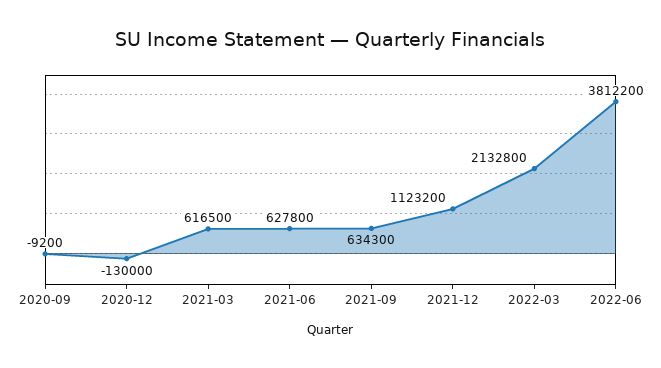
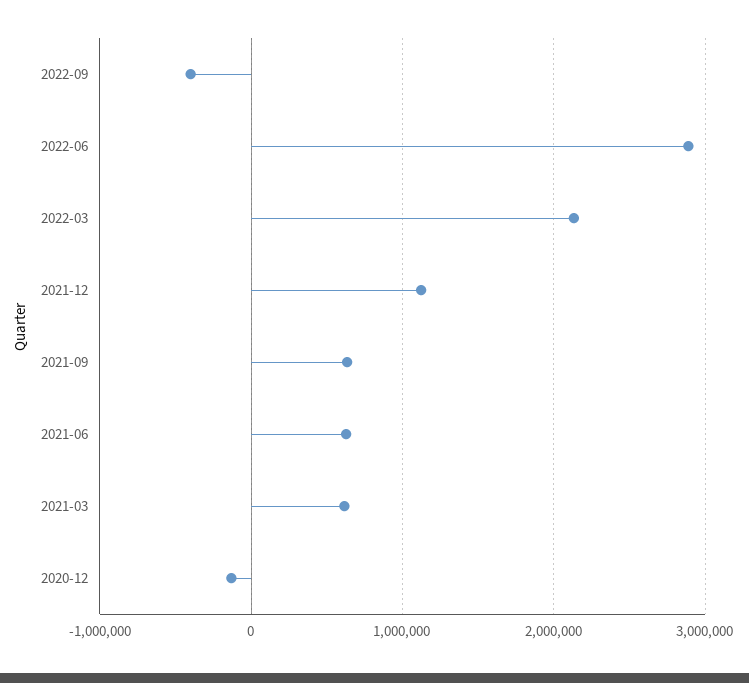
2020-09: -9200 -> none
2022-06: 3812200 -> 2900000
2022-09: none -> -400000

